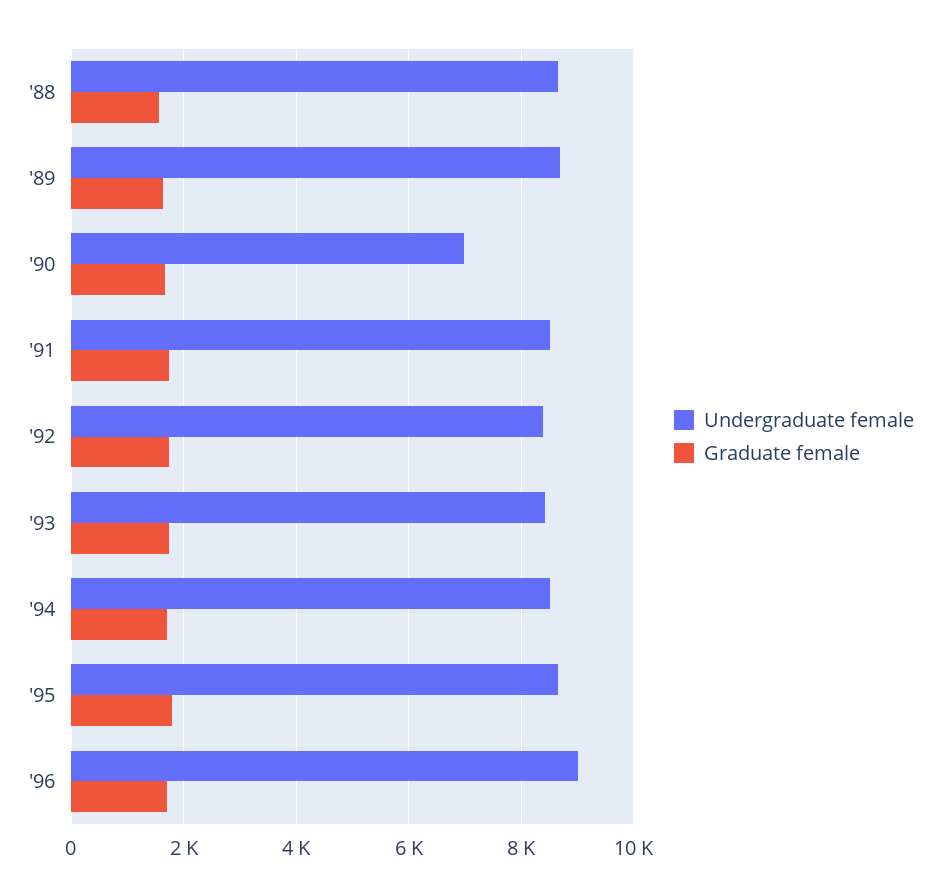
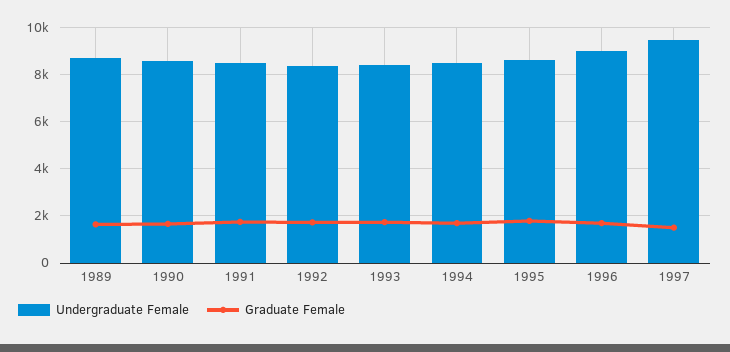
Undergraduate female, '88: 8600 -> none
Graduate female, '88: 1600 -> none
Undergraduate female, '90: 7000 -> 8500
Undergraduate female, 1997: none -> 9500
Graduate female, 1997: none -> 1500

